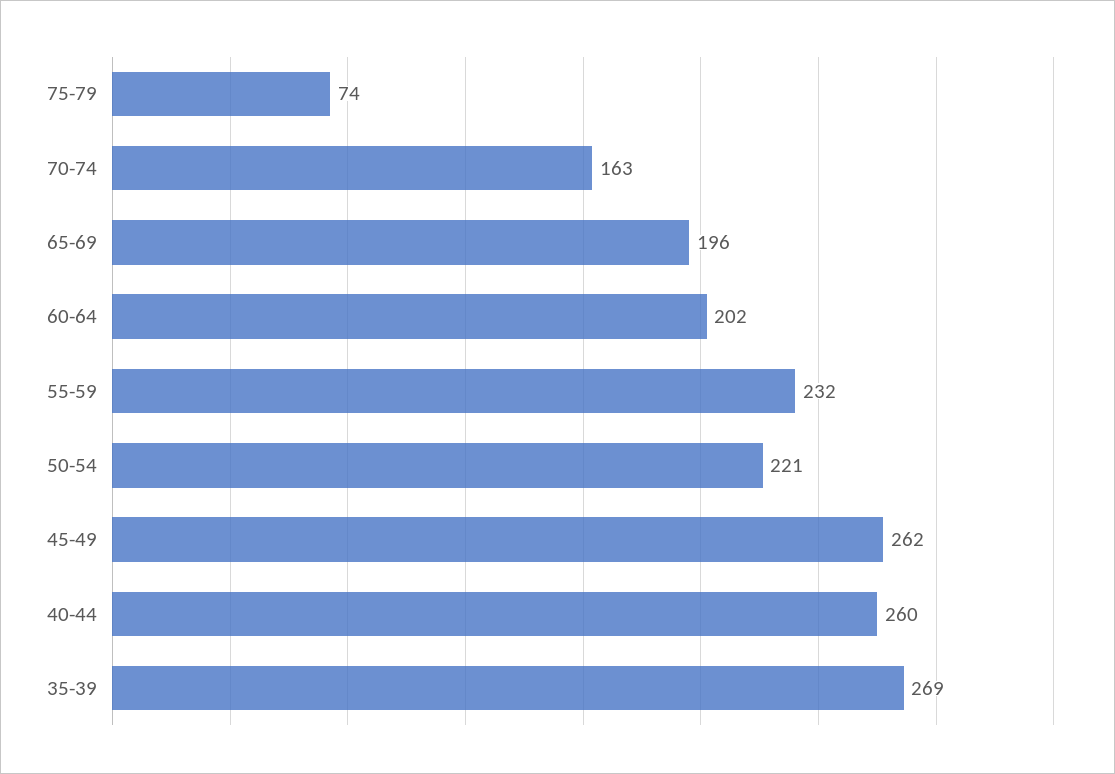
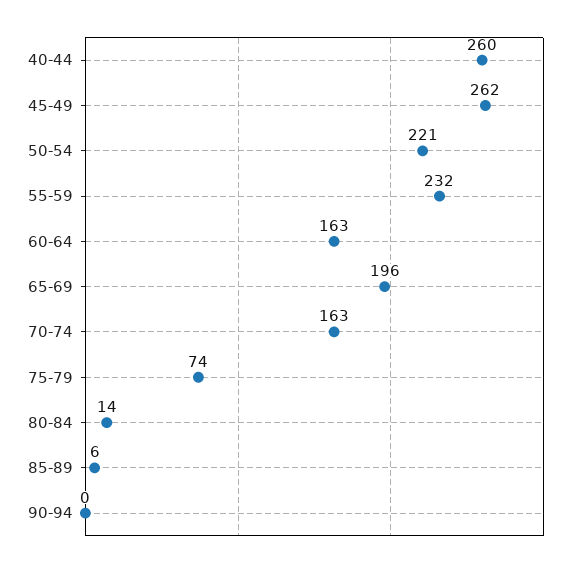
60-64: 202 -> 163
35-39: 269 -> none
80-84: none -> 14
85-89: none -> 6
90-94: none -> 0

